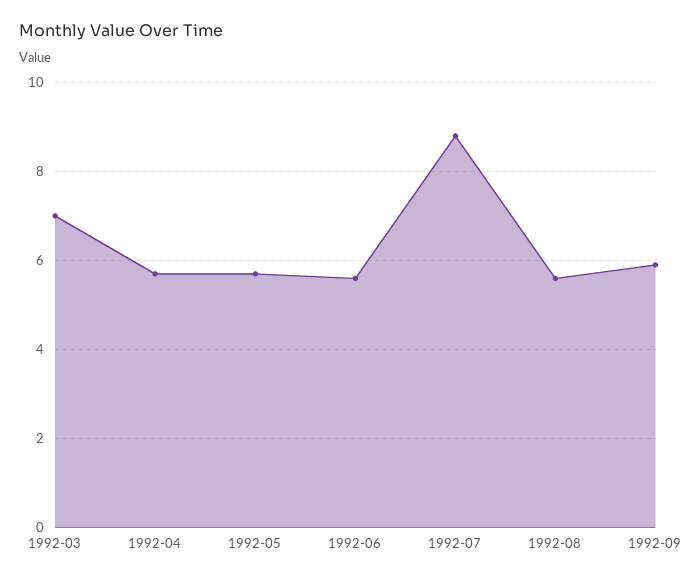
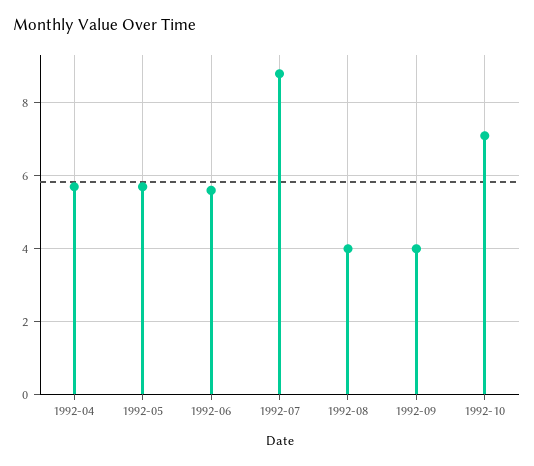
1992-03: 7 -> none
1992-08: 5.5 -> 4
1992-09: 6 -> 4
1992-10: none -> 7

